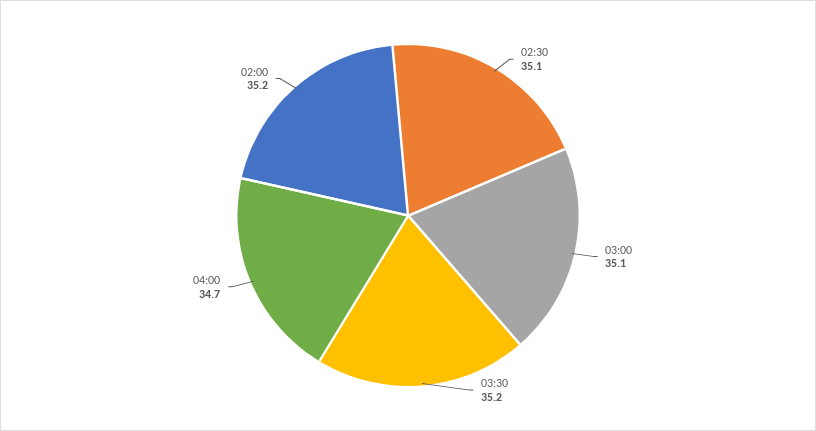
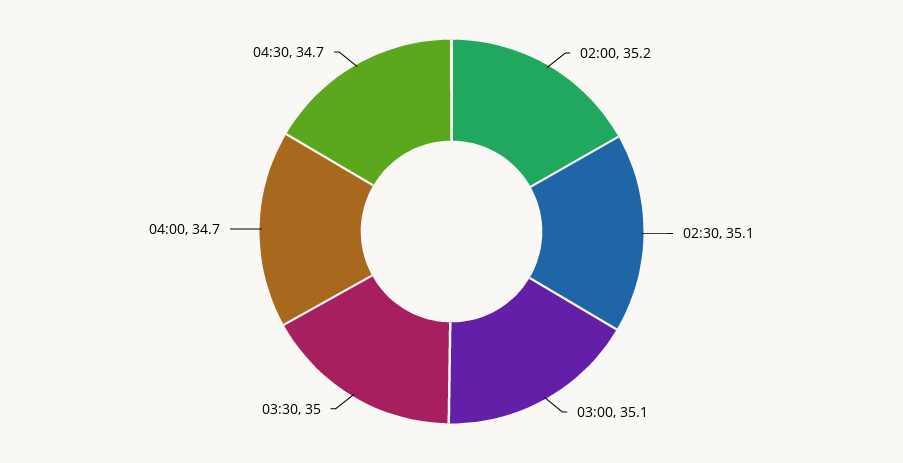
03:30: 35.2 -> 35
04:30: none -> 34.7

